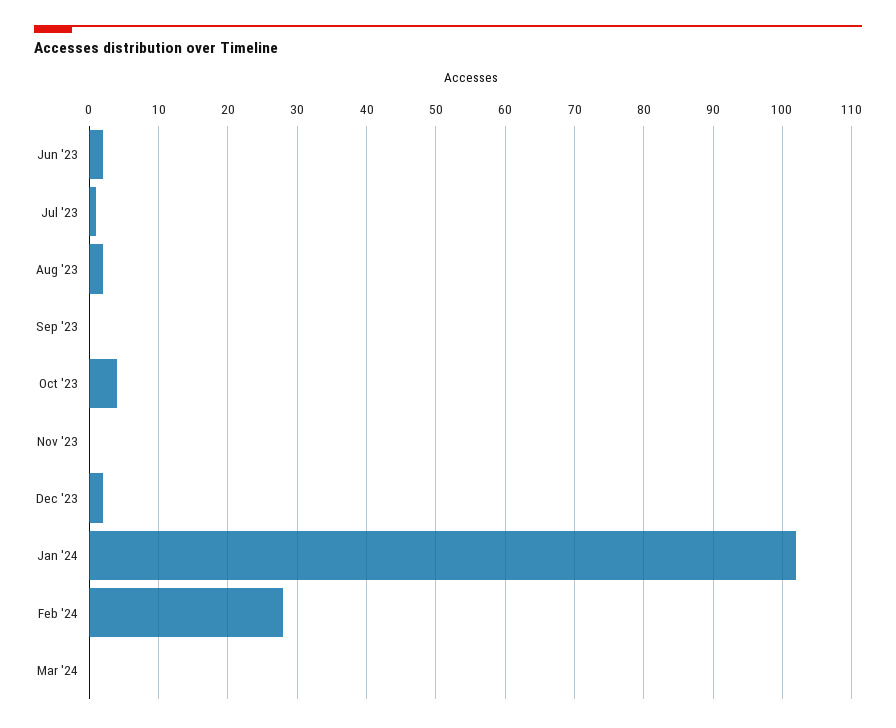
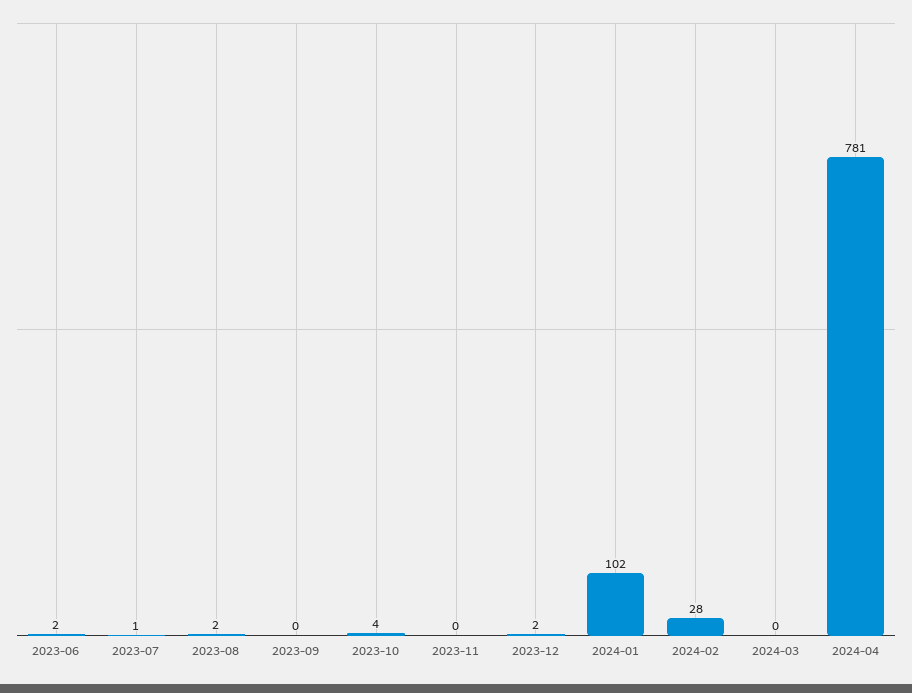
2024-04: none -> 781

